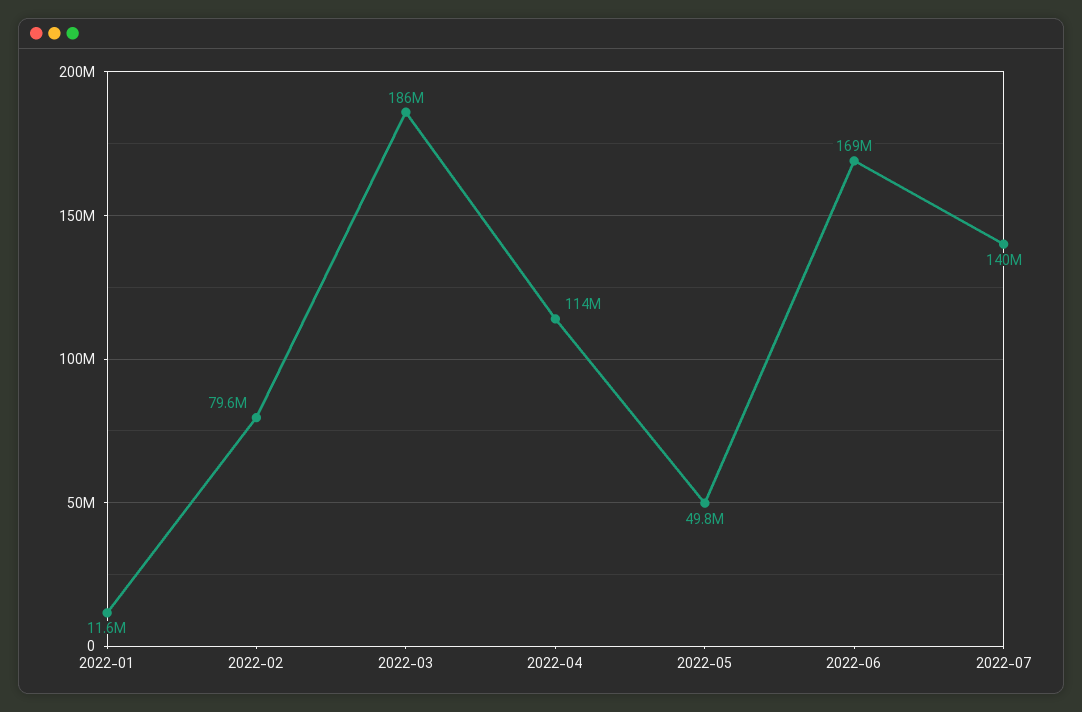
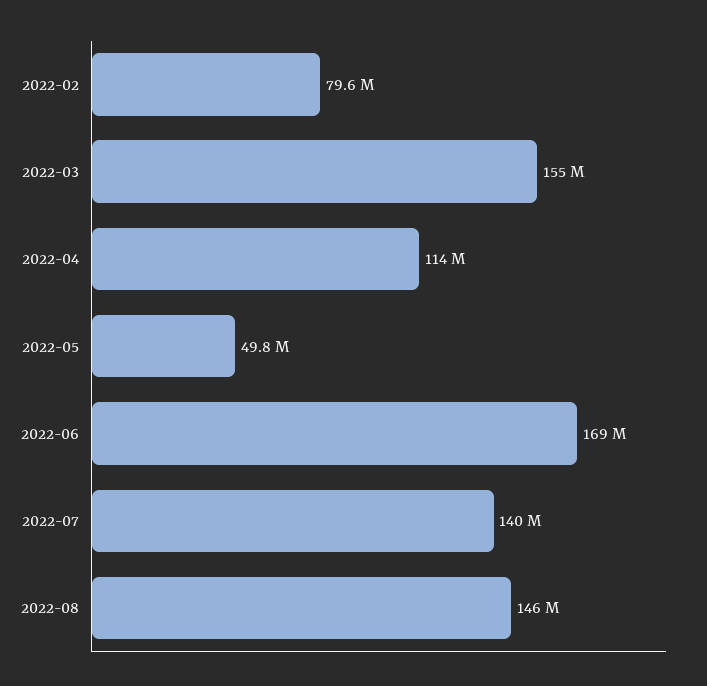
2022-01: 11600000 -> none
2022-03: 186000000 -> 155000000
2022-08: none -> 146000000

